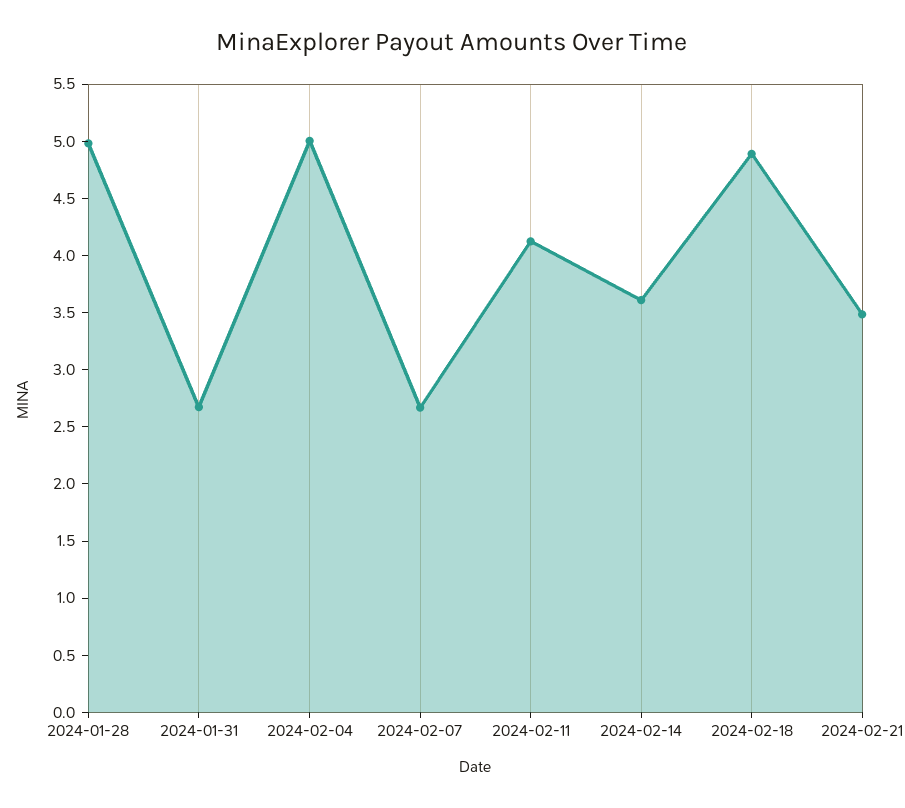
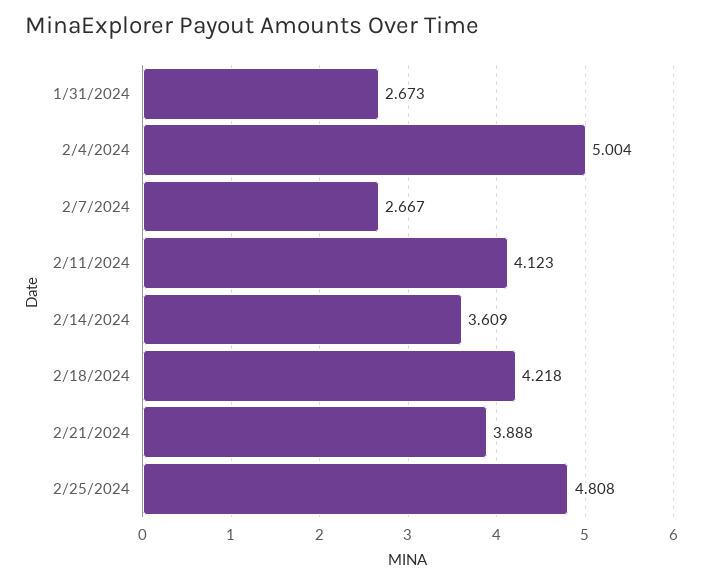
2024-01-28: 5 -> none
2024-02-18: 4.9 -> 4.218
2024-02-21: 3.5 -> 3.888
2/25/2024: none -> 4.808

